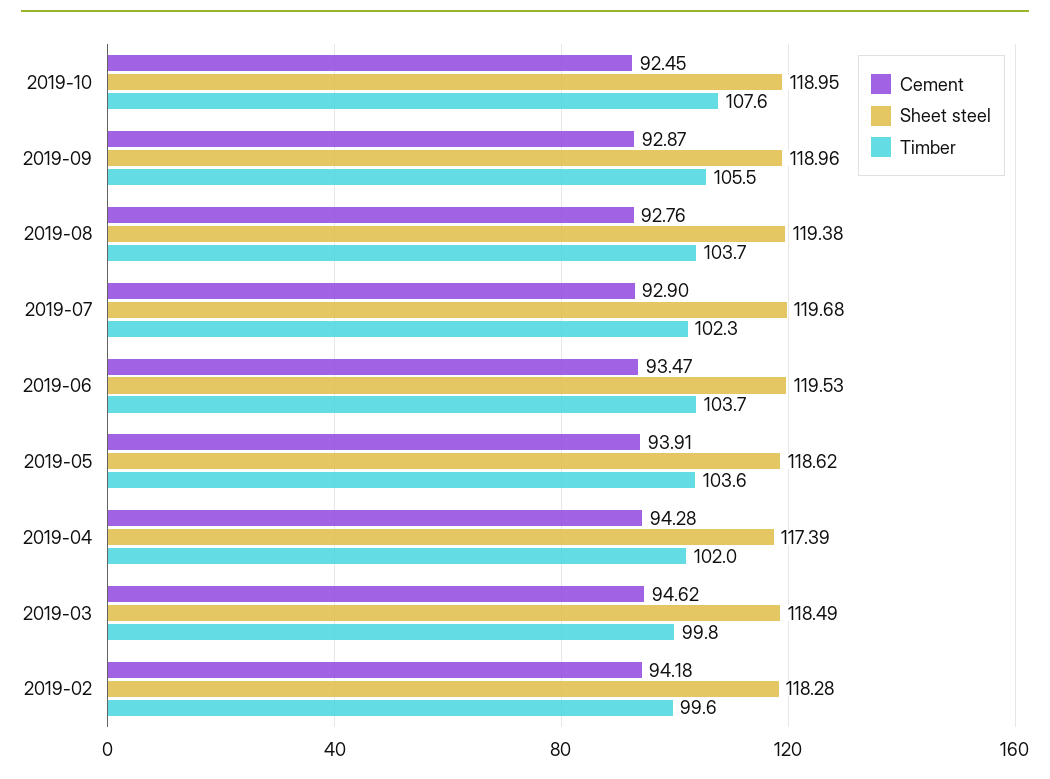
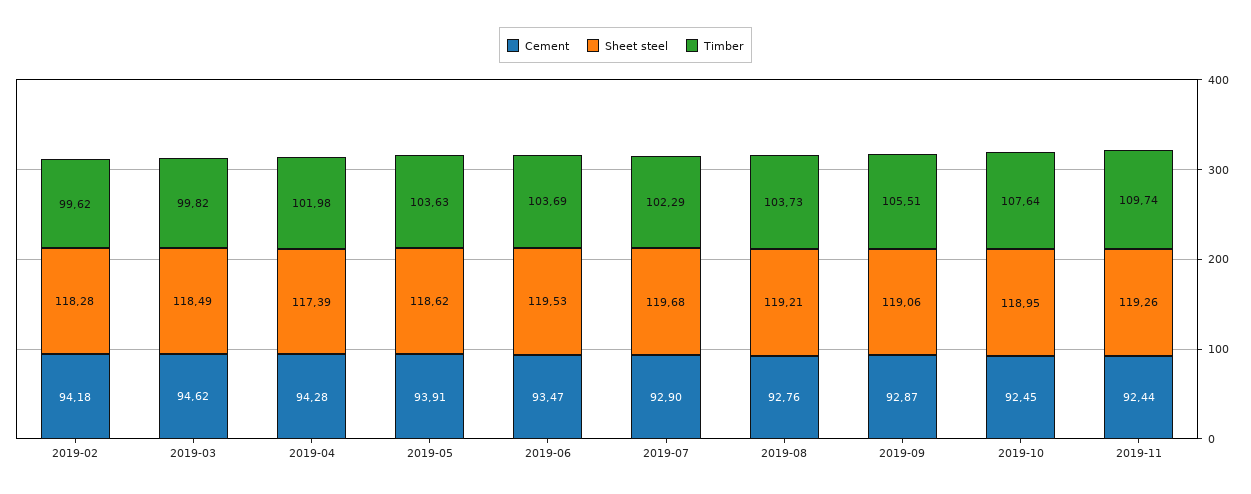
Sheet steel, 2019-09: 118.96 -> 119.06
Sheet steel, 2019-08: 119.38 -> 119.21
Cement, 2019-11: none -> 92.44
Sheet steel, 2019-11: none -> 119.26
Timber, 2019-11: none -> 109.74

